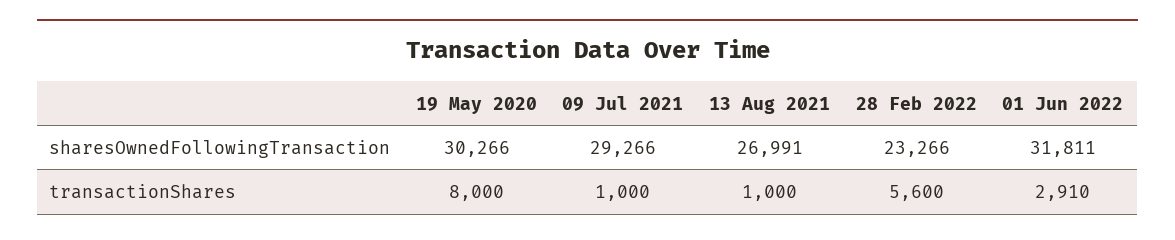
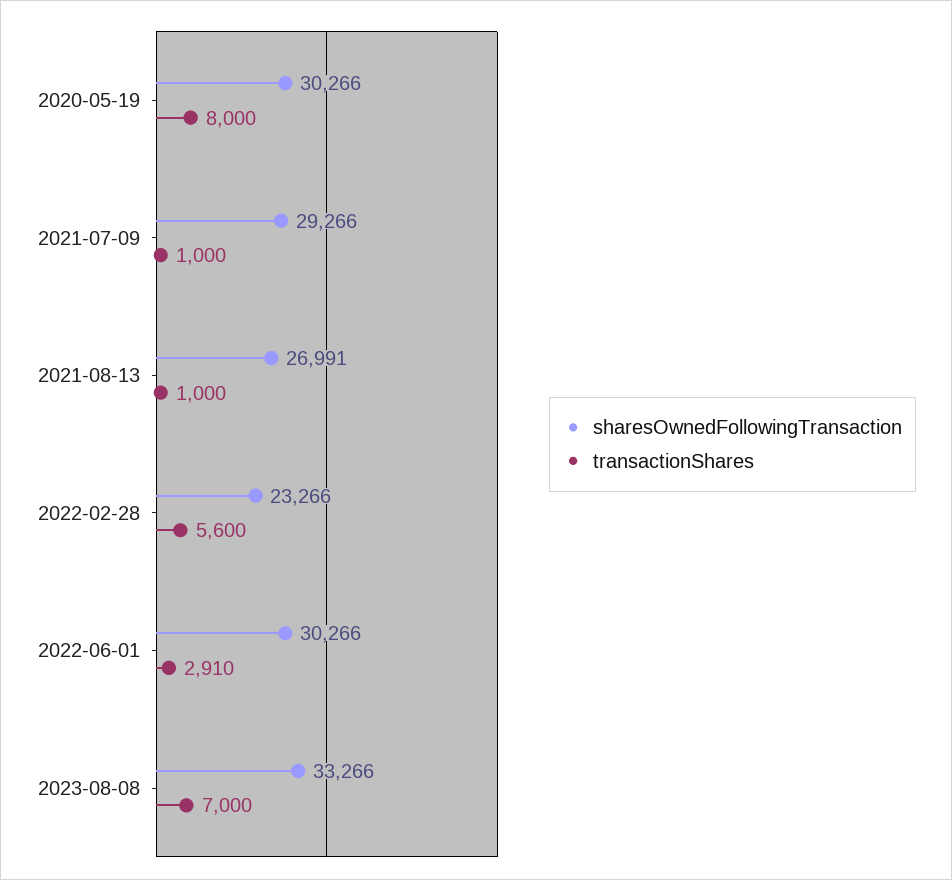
sharesOwnedFollowingTransaction, 01 Jun 2022: 31811 -> 30266
sharesOwnedFollowingTransaction, 2023-08-08: none -> 33266
transactionShares, 2023-08-08: none -> 7000

